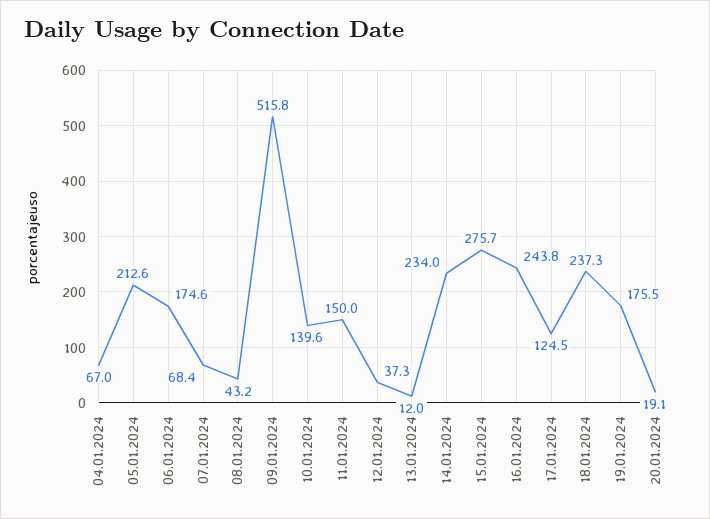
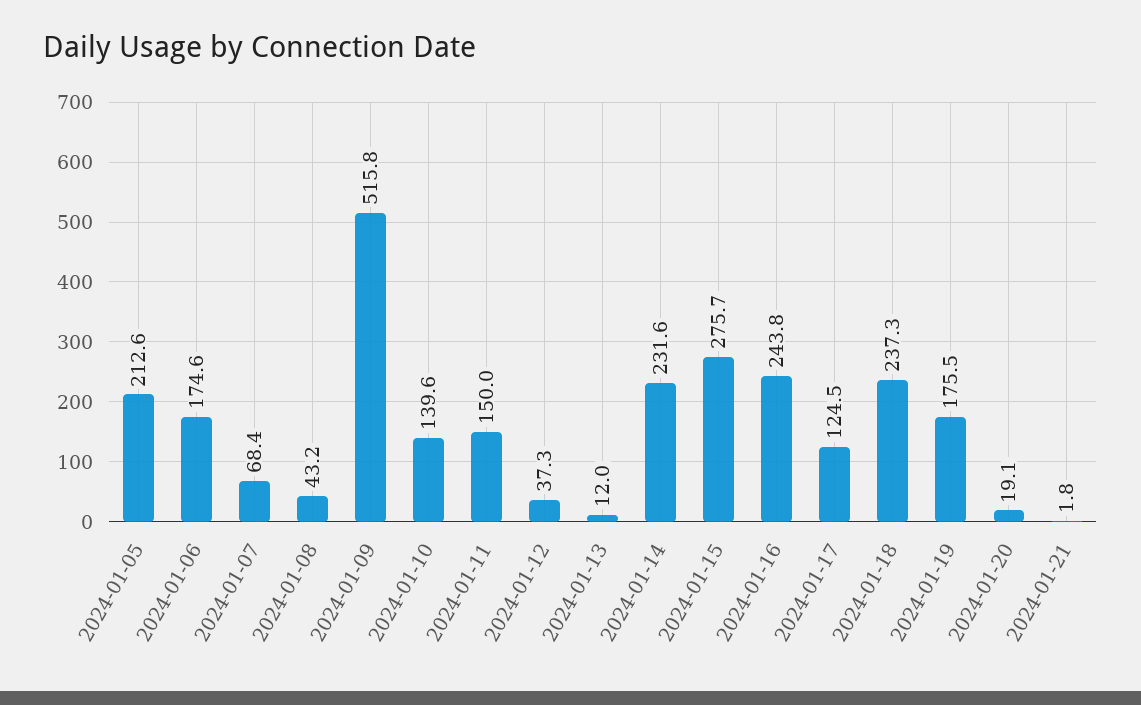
04.01.2024: 67 -> none
14.01.2024: 234 -> 231.6
2024-01-21: none -> 1.8

